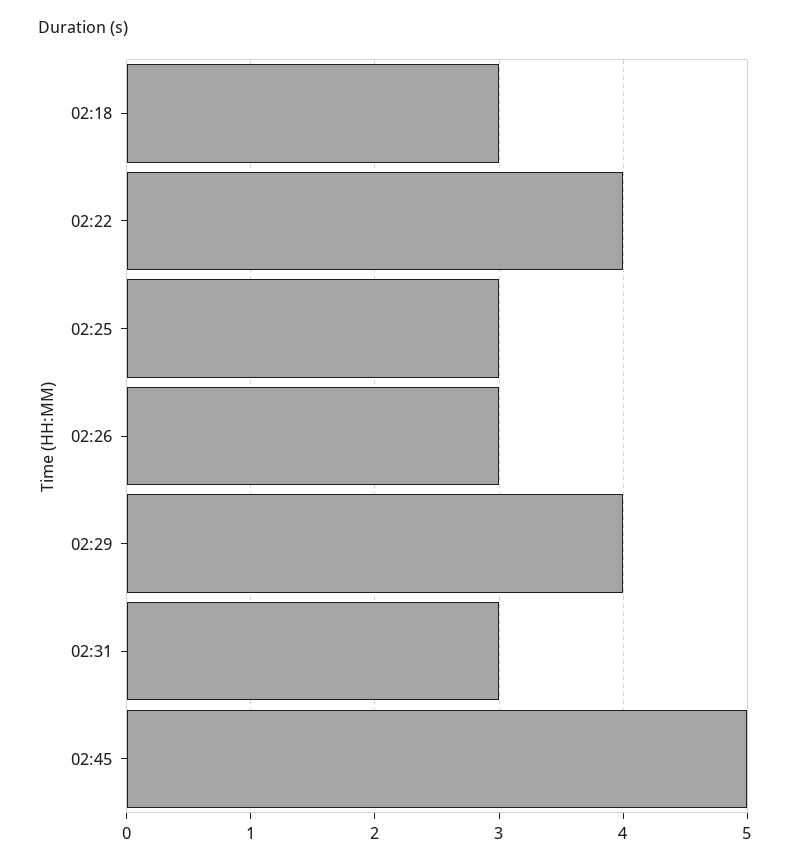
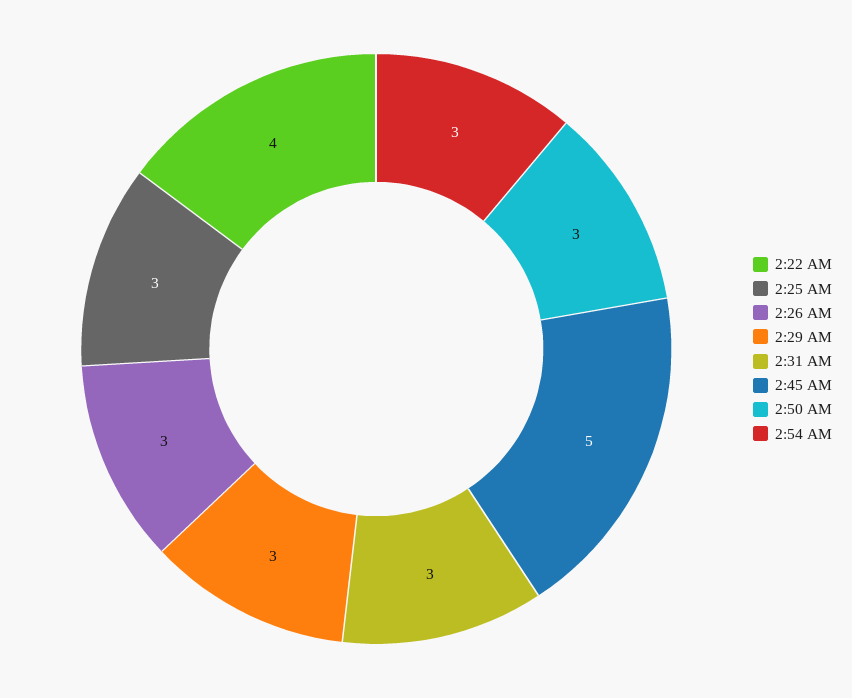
02:18: 3 -> none
02:29: 4 -> 3
2:50 AM: none -> 3
2:54 AM: none -> 3

